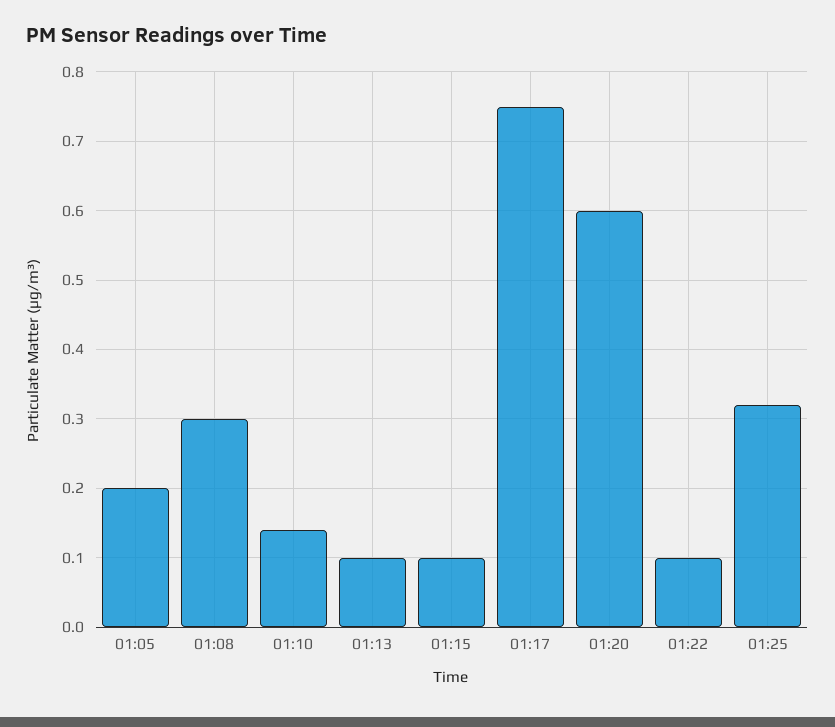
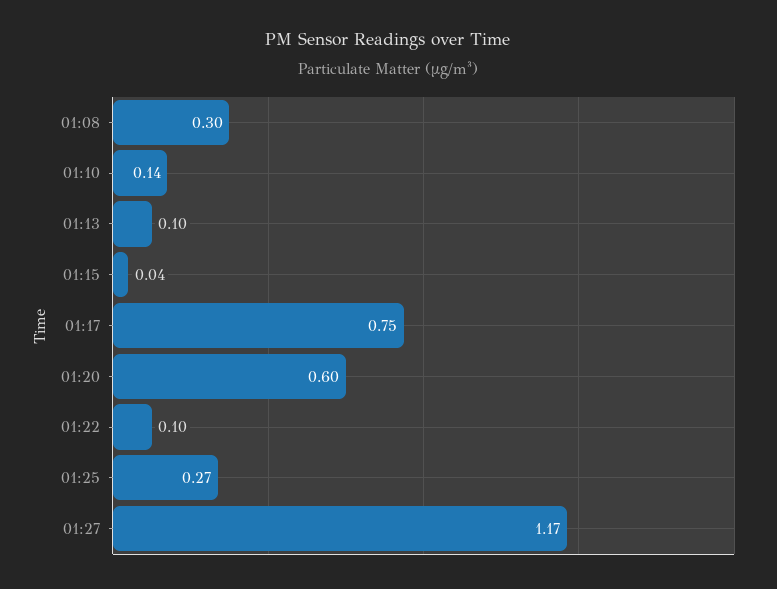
01:05: 0.2 -> none
01:15: 0.1 -> 0.04
01:25: 0.32 -> 0.27
01:27: none -> 1.17

